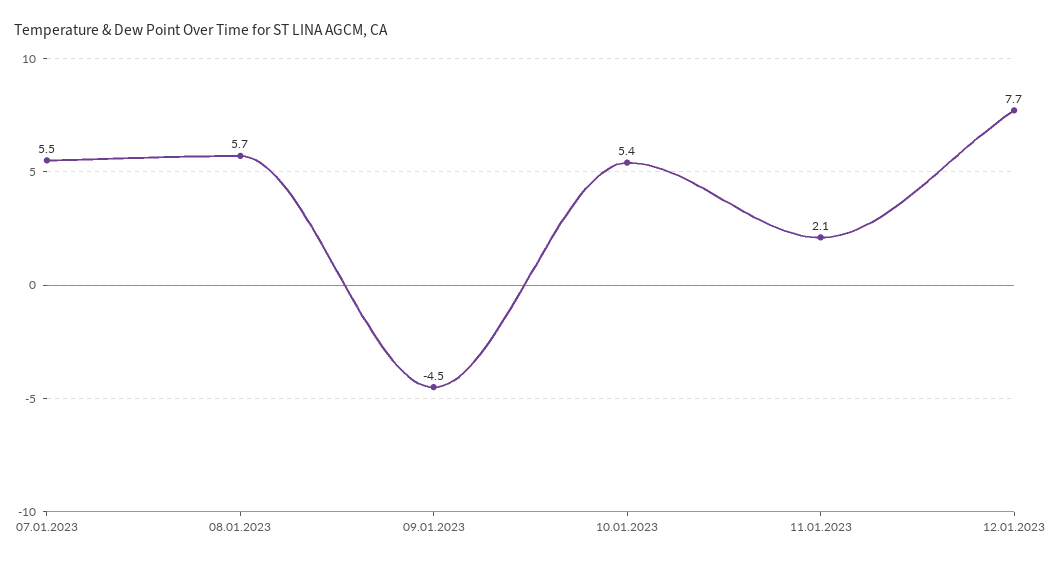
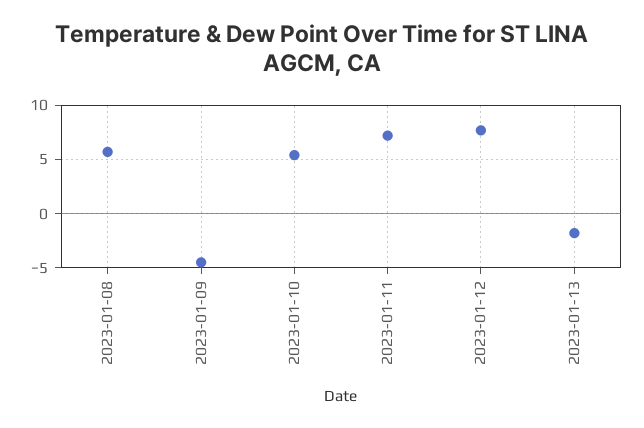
07.01.2023: 5.5 -> none
11.01.2023: 2.1 -> 7
2023-01-13: none -> -2

